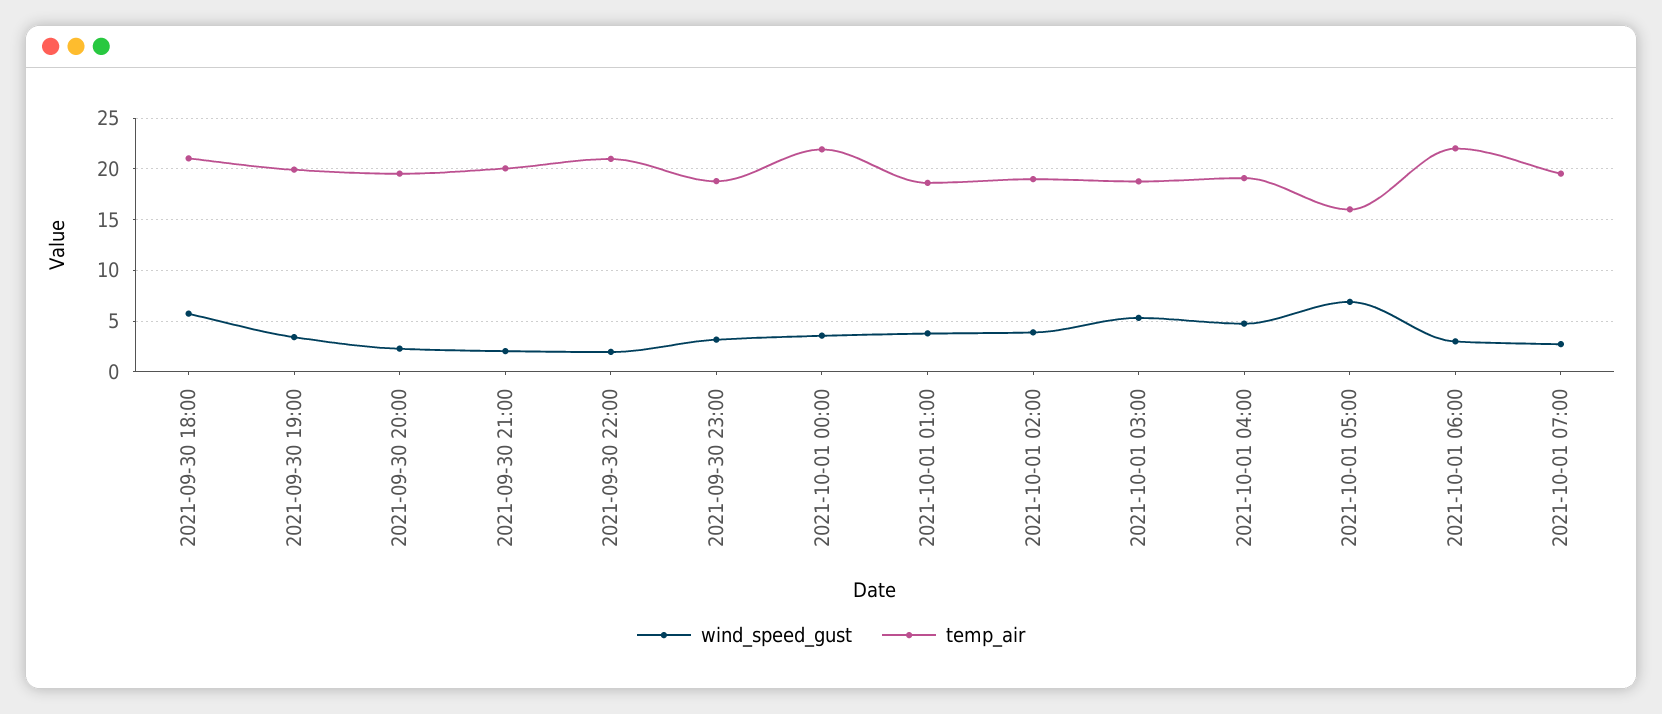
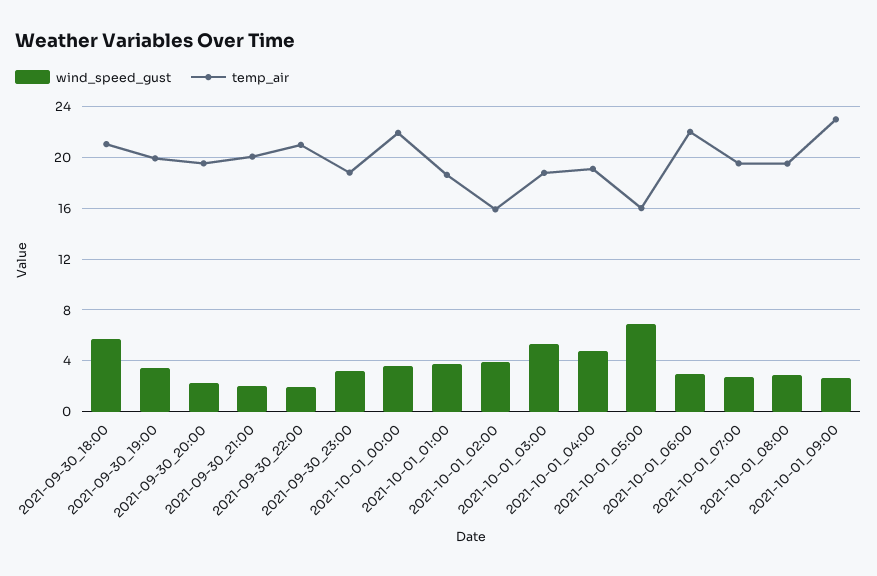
temp_air, 2021-10-01 02:00: 19 -> 16
wind_speed_gust, 2021-10-01_08:00: none -> 3
temp_air, 2021-10-01_08:00: none -> 19.5
wind_speed_gust, 2021-10-01_09:00: none -> 2.5
temp_air, 2021-10-01_09:00: none -> 23

